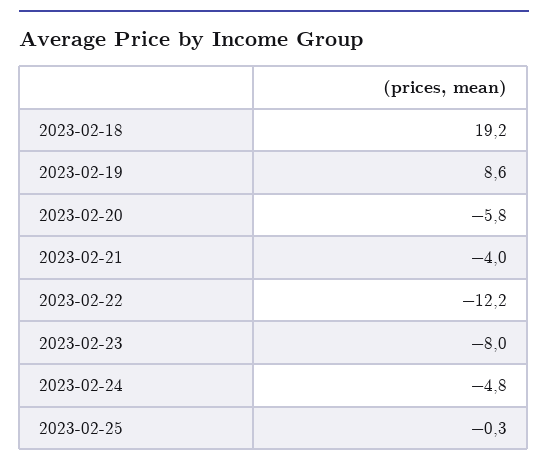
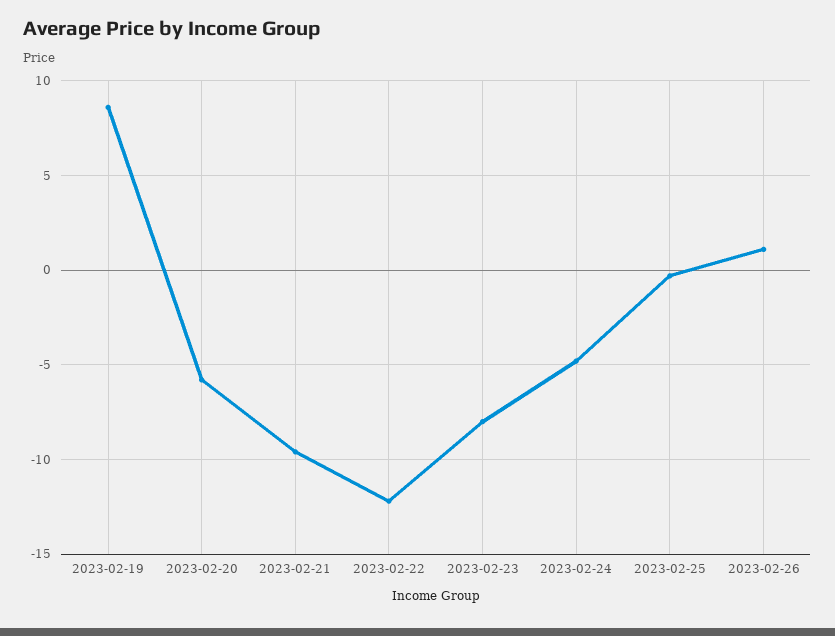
2023-02-18: 19.2 -> none
2023-02-21: -4 -> -9.5
2023-02-26: none -> 1

